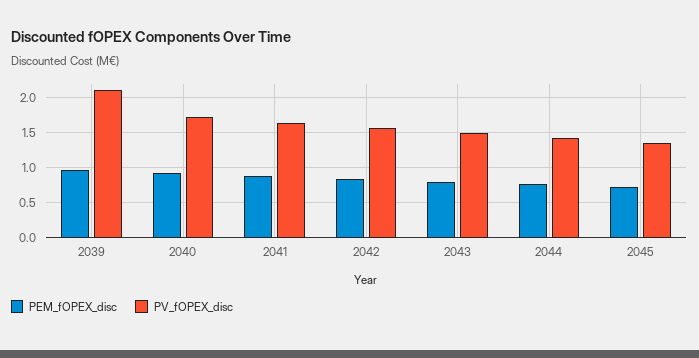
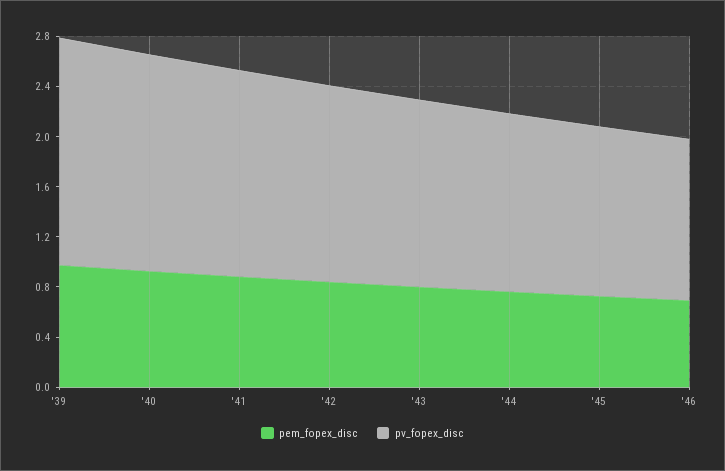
PV_fOPEX_disc, 2039: 2.1 -> 1.8
PEM_fOPEX_disc, '46: none -> 0.7
PV_fOPEX_disc, '46: none -> 1.3

